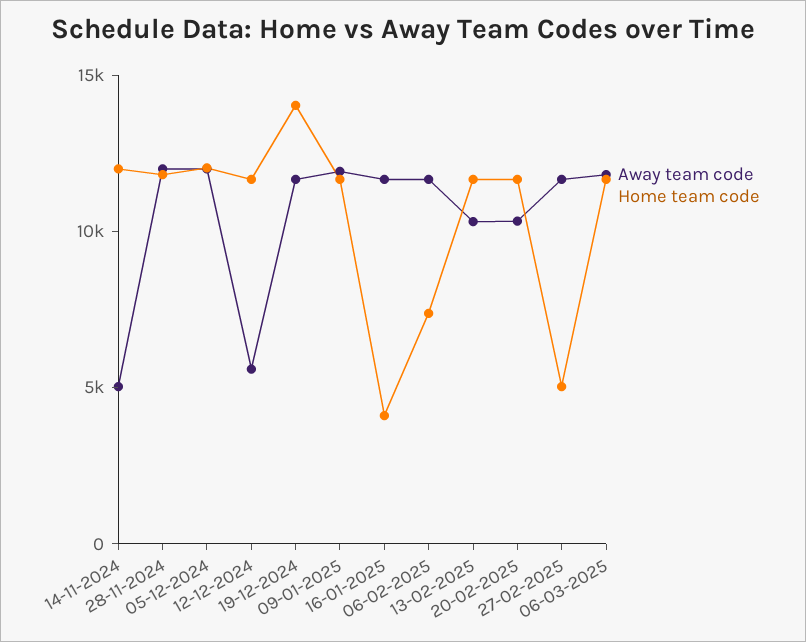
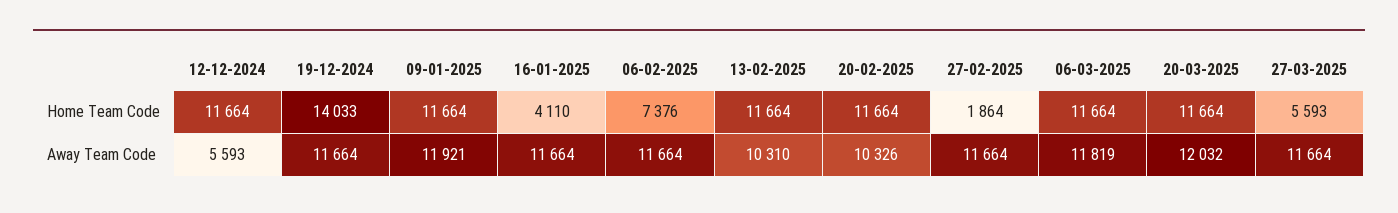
Away team code, 14-11-2024: 5000 -> none
Home team code, 14-11-2024: 12000 -> none
Away team code, 28-11-2024: 12000 -> none
Home team code, 28-11-2024: 12000 -> none
Away team code, 05-12-2024: 12000 -> none
Home team code, 05-12-2024: 12000 -> none
Home team code, 27-02-2025: 5000 -> 1864
Home team code, 20-03-2025: none -> 11664
Home team code, 27-03-2025: none -> 5593
Away team code, 20-03-2025: none -> 12032
Away team code, 27-03-2025: none -> 11664

